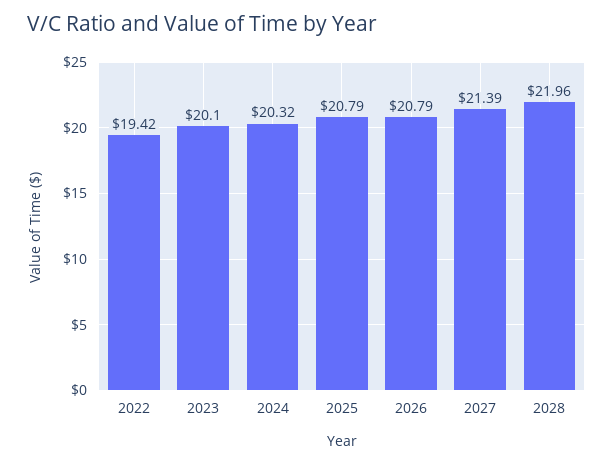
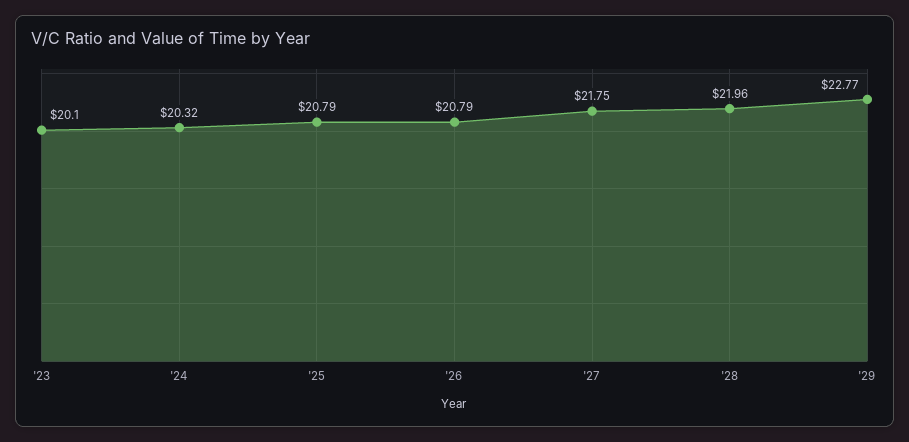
2022: 19.42 -> none
2027: 21.39 -> 21.75
'29: none -> 22.77

